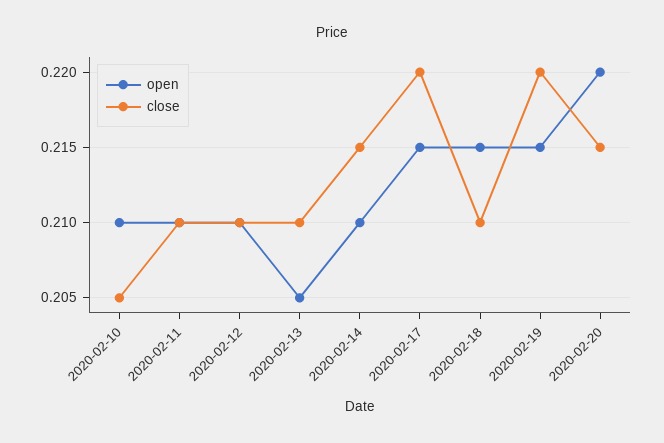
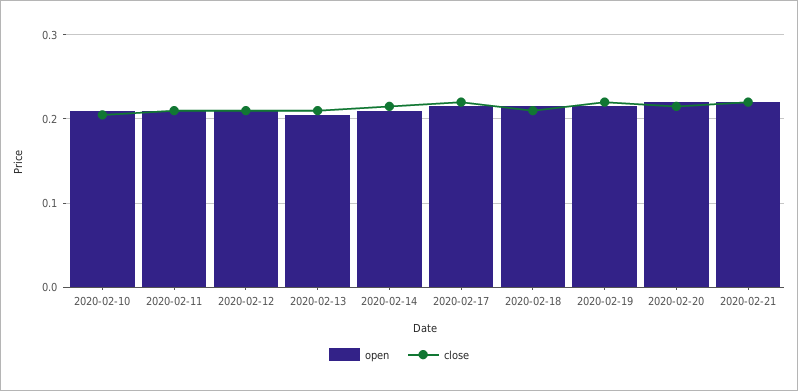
open, 2020-02-21: none -> 0.22
close, 2020-02-21: none -> 0.22

